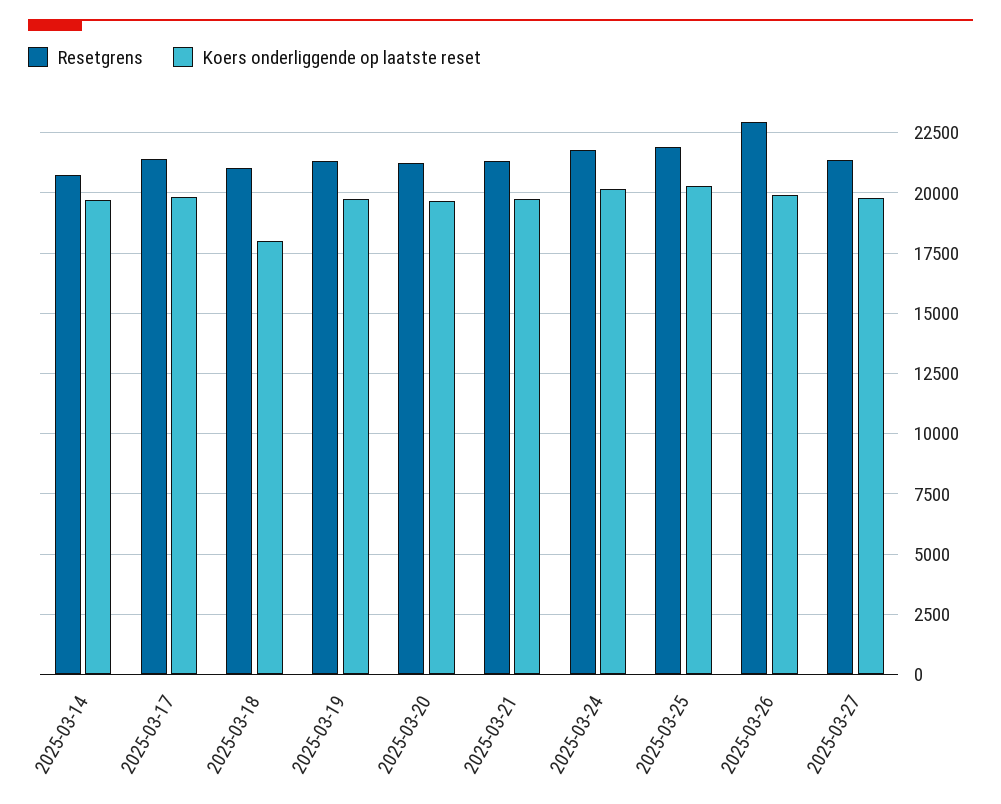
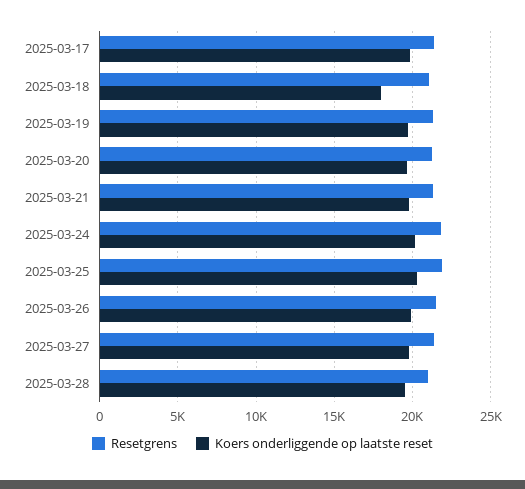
Resetgrens, 2025-03-14: 20750 -> none
Koers onderliggende op laatste reset, 2025-03-14: 19750 -> none
Resetgrens, 2025-03-26: 23000 -> 21500
Resetgrens, 2025-03-28: none -> 21000
Koers onderliggende op laatste reset, 2025-03-28: none -> 19500

